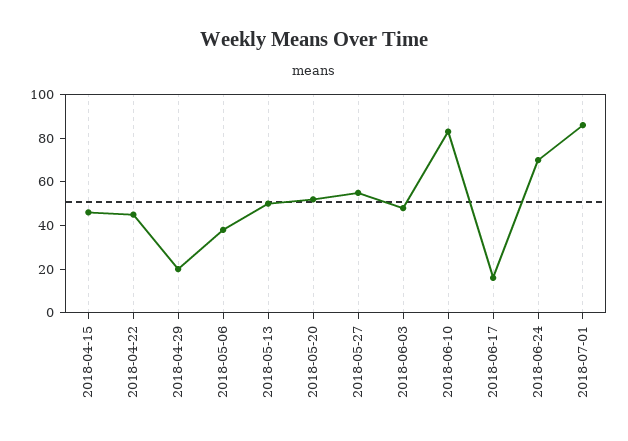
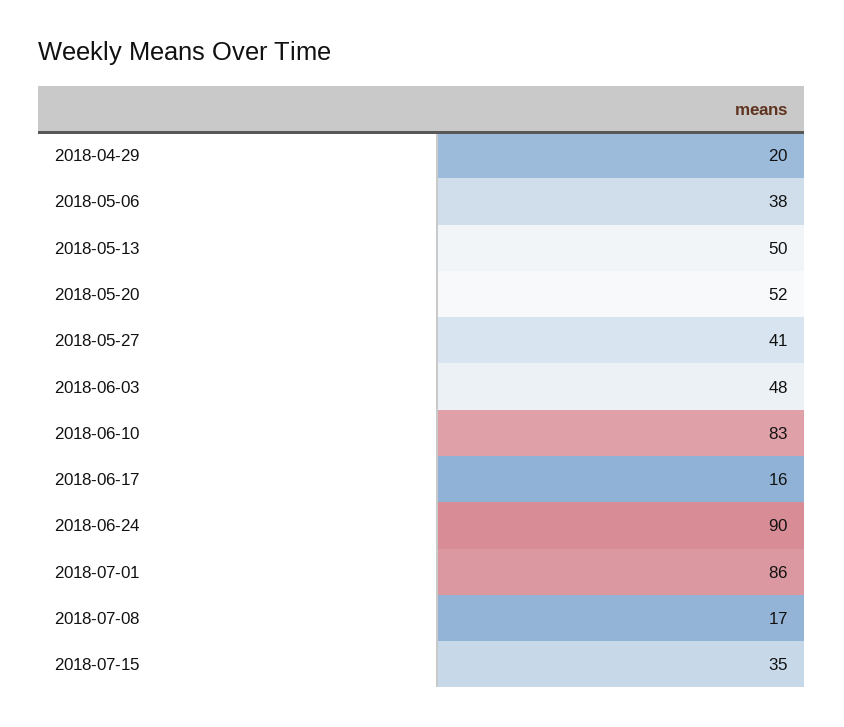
2018-04-15: 45 -> none
2018-04-22: 45 -> none
2018-05-27: 55 -> 41
2018-06-24: 70 -> 90
2018-07-08: none -> 17
2018-07-15: none -> 35

